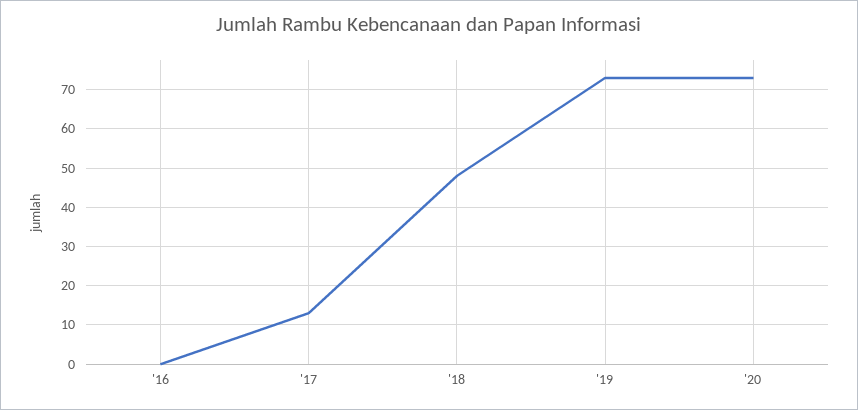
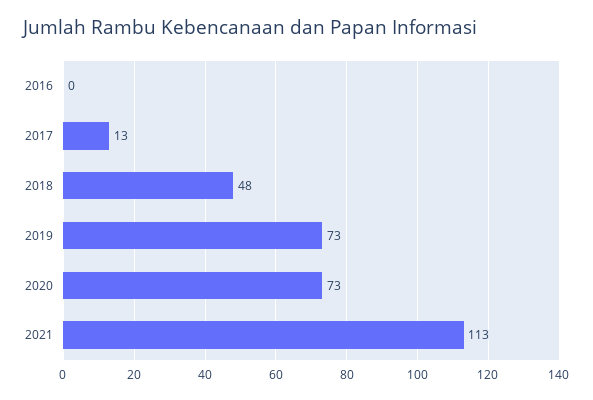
2021: none -> 113

